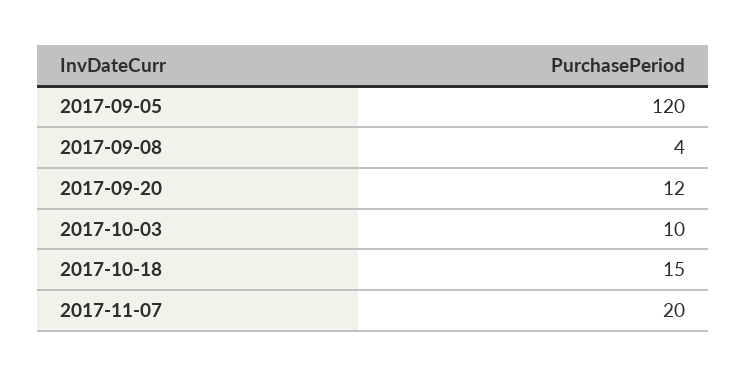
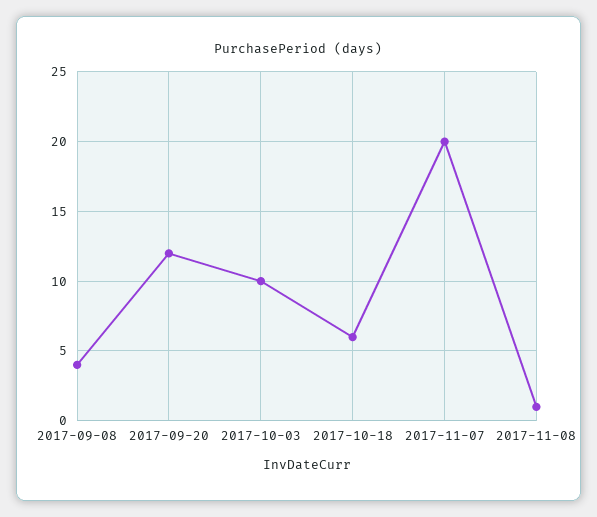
2017-09-05: 120 -> none
2017-10-18: 15 -> 6
2017-11-08: none -> 1

